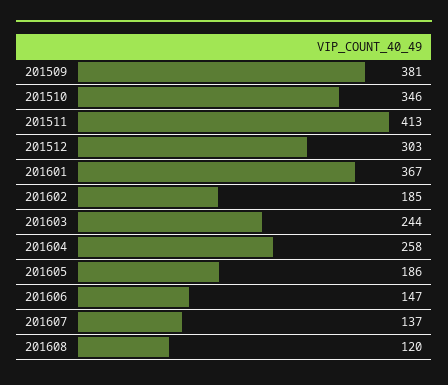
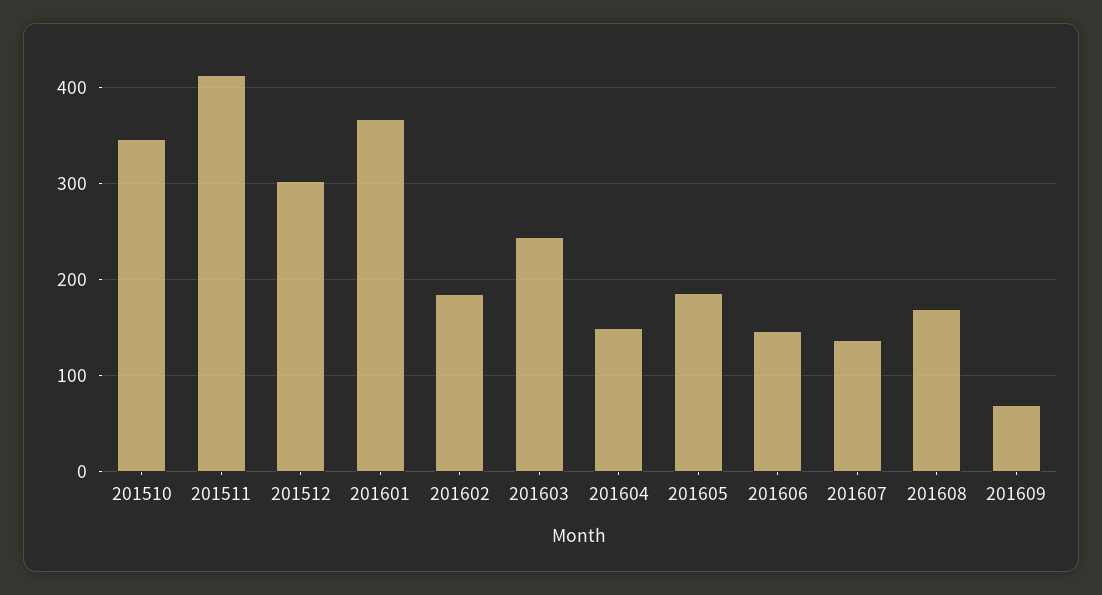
201509: 381 -> none
201604: 258 -> 150
201608: 120 -> 170
201609: none -> 70

